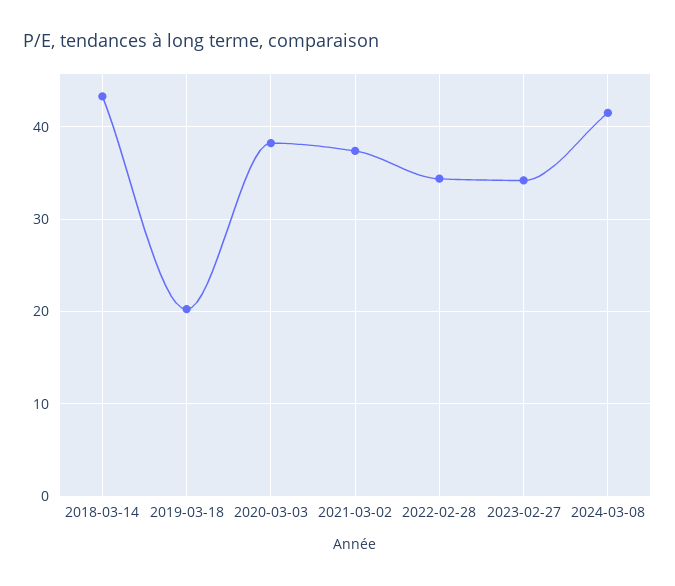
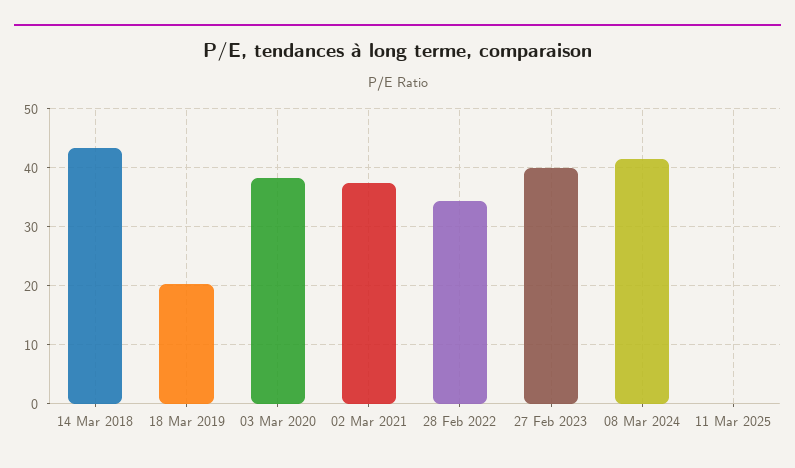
2023-02-27: 34 -> 40
11 Mar 2025: none -> 0

